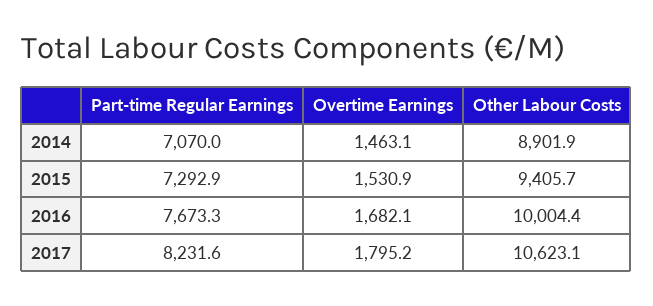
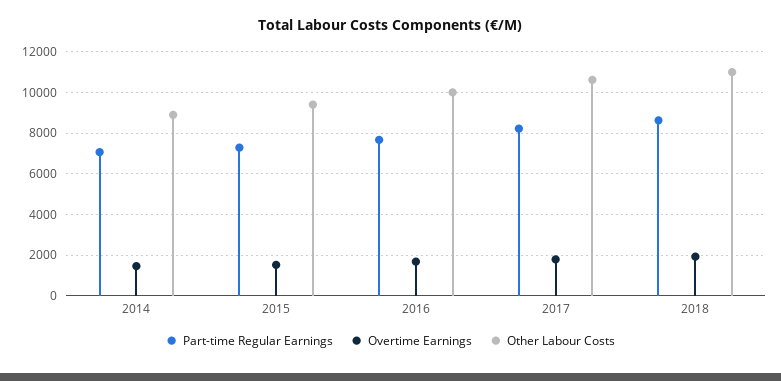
Part-time Regular Earnings, 2018: none -> 8500
Overtime Earnings, 2018: none -> 2000
Other Labour Costs, 2018: none -> 11000

